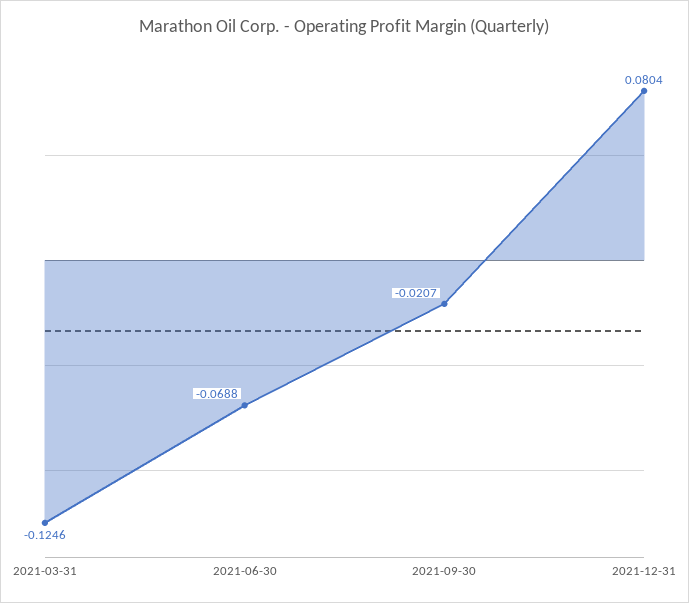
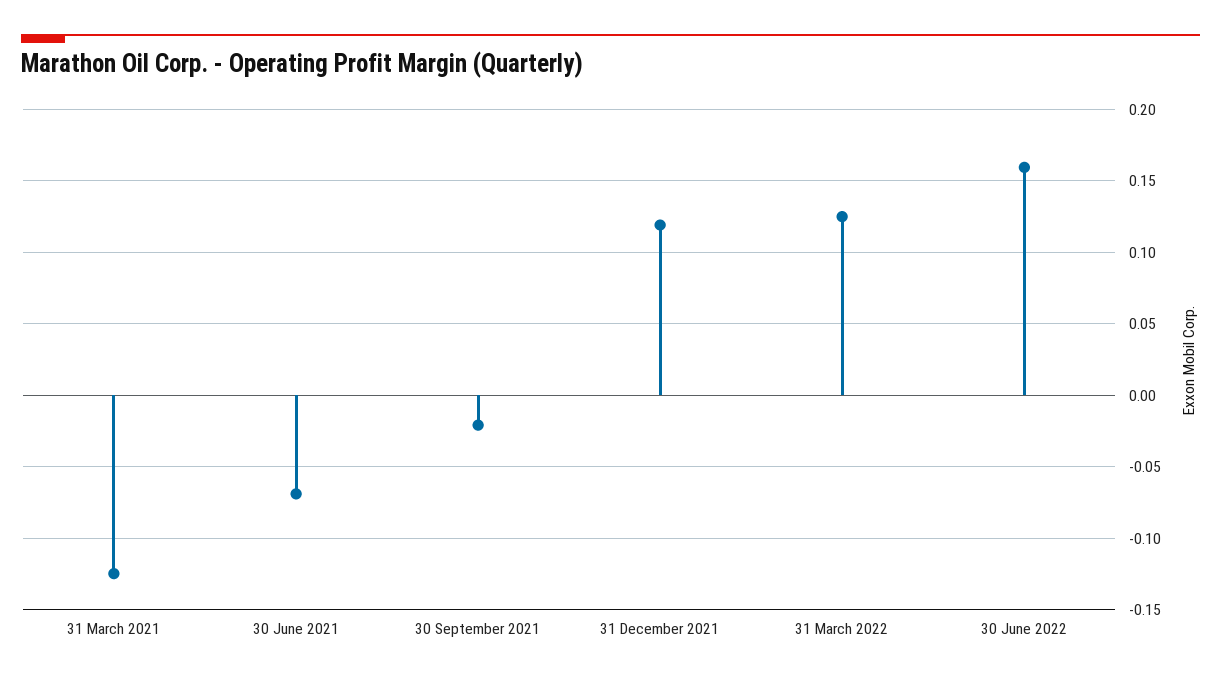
2021-12-31: 0.0804 -> 0.12
31 March 2022: none -> 0.125
30 June 2022: none -> 0.16

